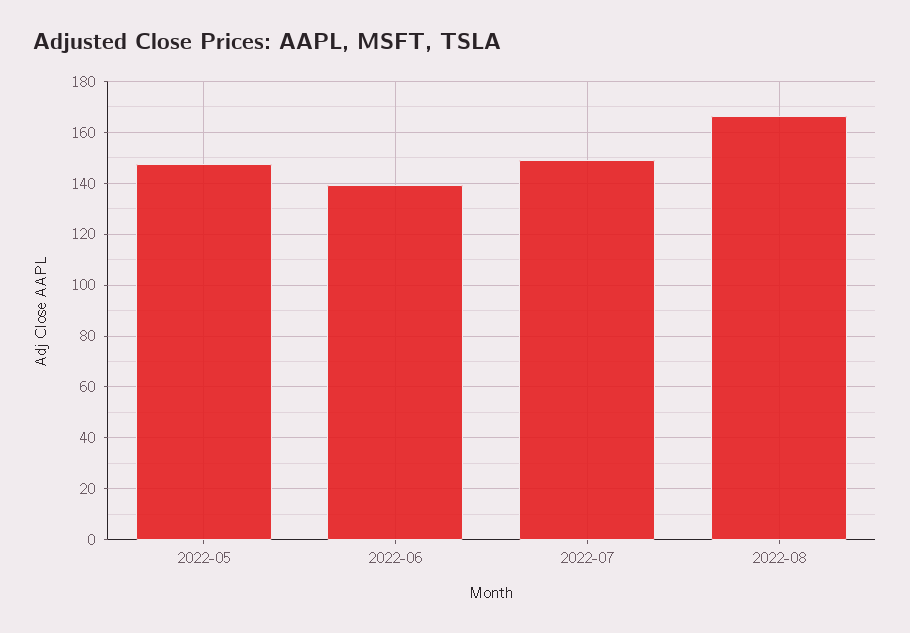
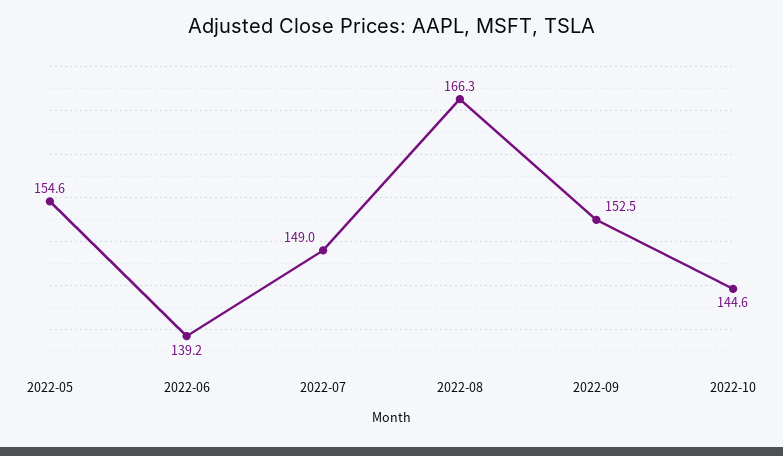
2022-05: 147.5 -> 154.6
2022-09: none -> 152.5
2022-10: none -> 144.6

